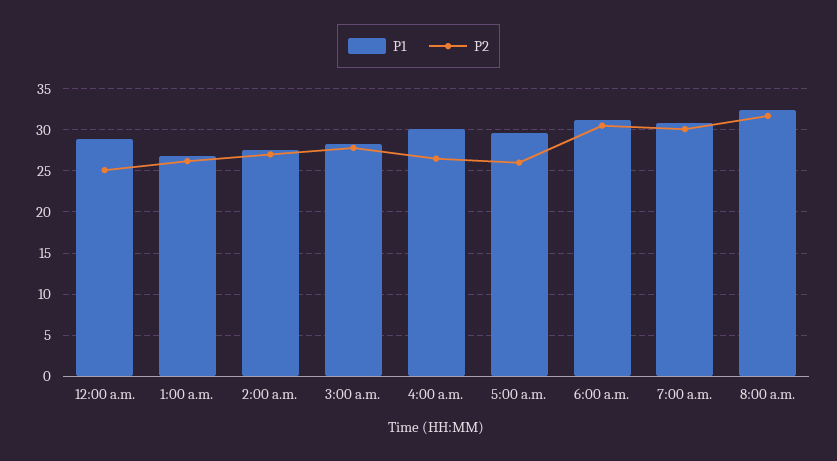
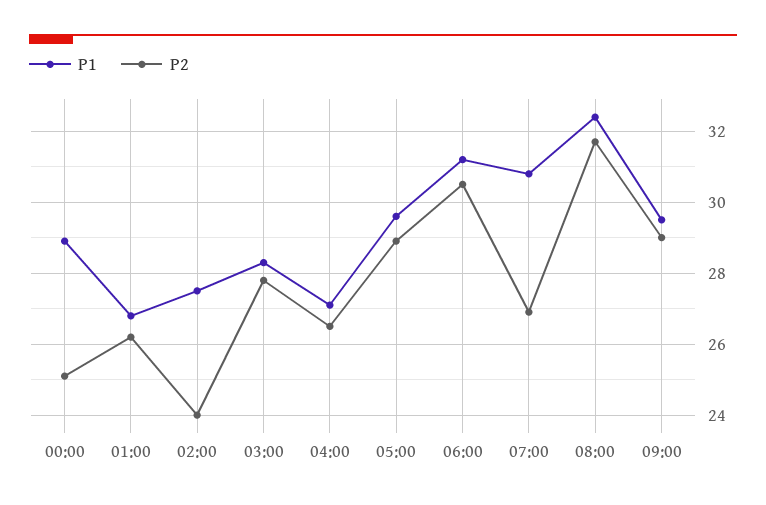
P2, 2:00 a.m.: 27 -> 24
P1, 4:00 a.m.: 30 -> 27
P2, 5:00 a.m.: 26 -> 29
P2, 7:00 a.m.: 30 -> 27
P1, 09:00: none -> 29.5
P2, 09:00: none -> 29

